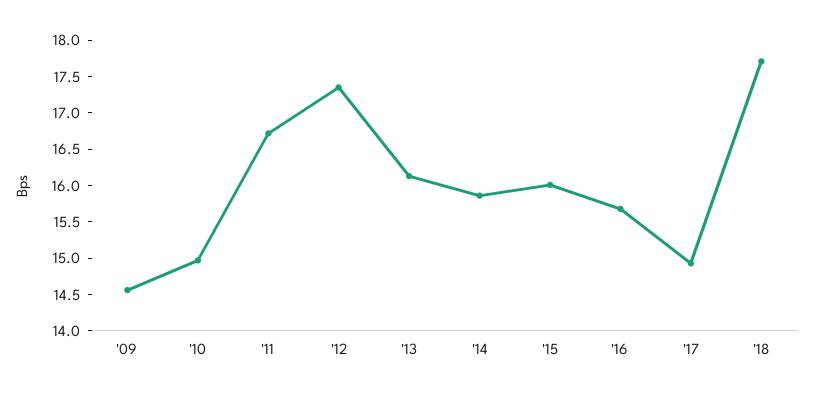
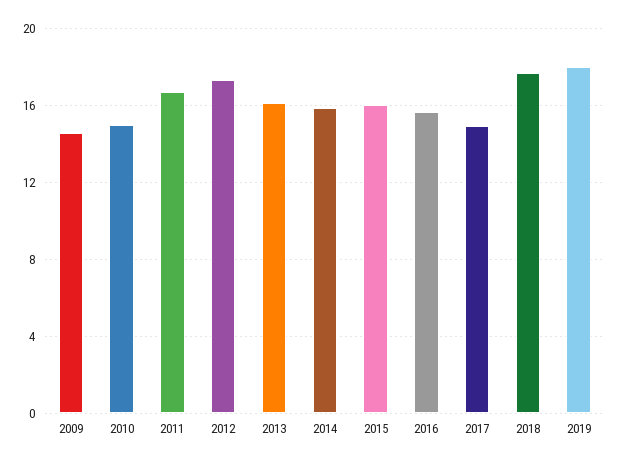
2019: none -> 18

